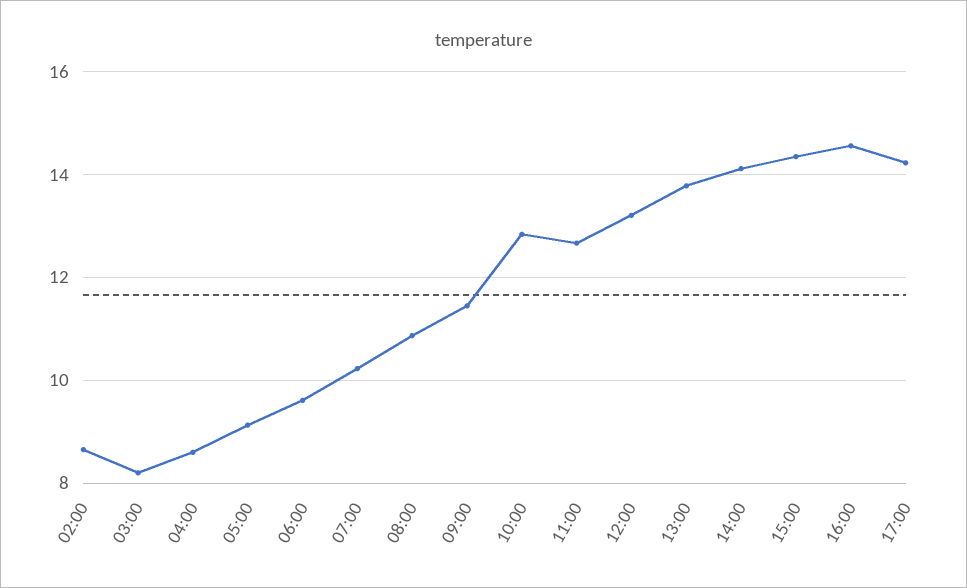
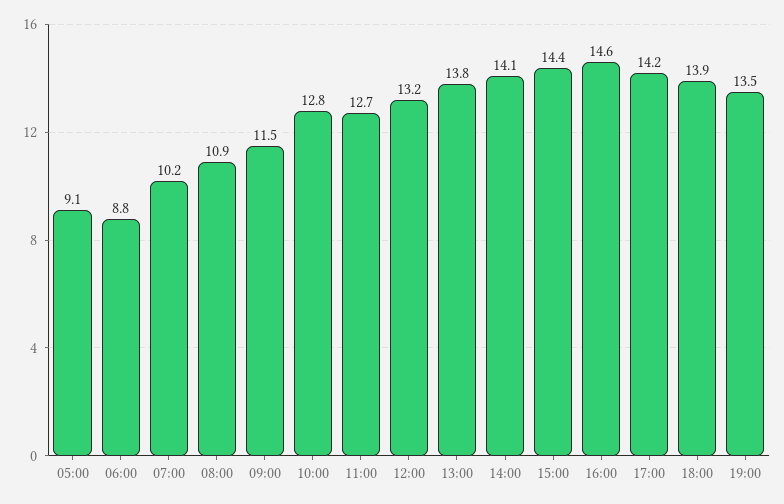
02:00: 8.6 -> none
03:00: 8.2 -> none
04:00: 8.6 -> none
06:00: 9.6 -> 8.8
18:00: none -> 13.9
19:00: none -> 13.5

